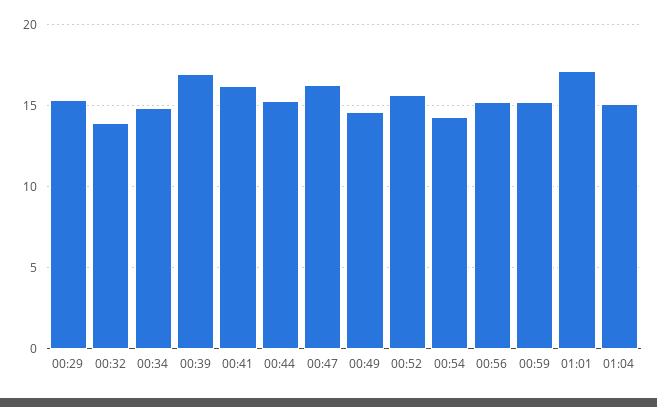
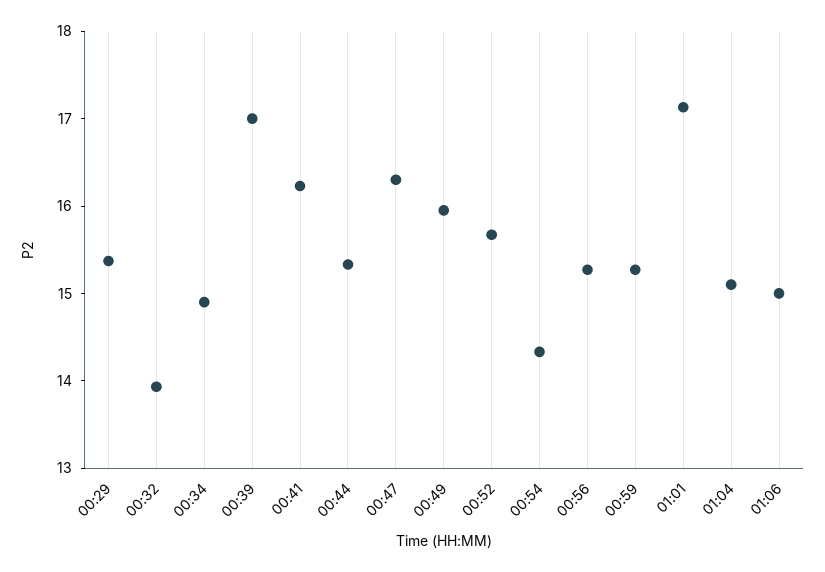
00:49: 14.5 -> 16
01:06: none -> 15

